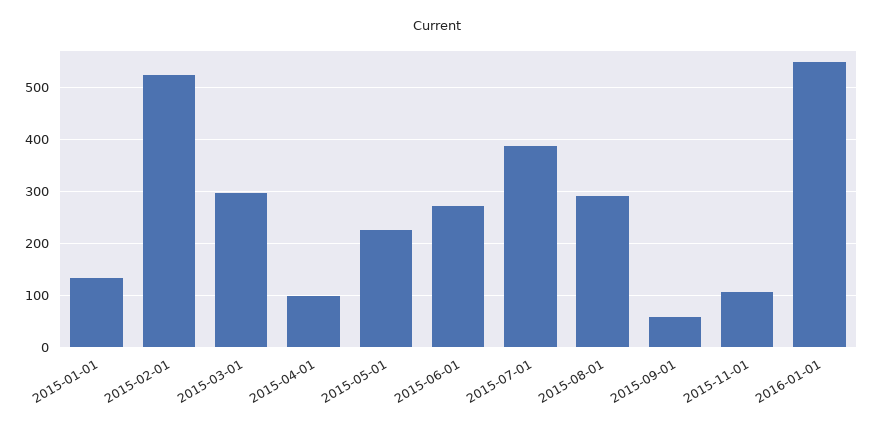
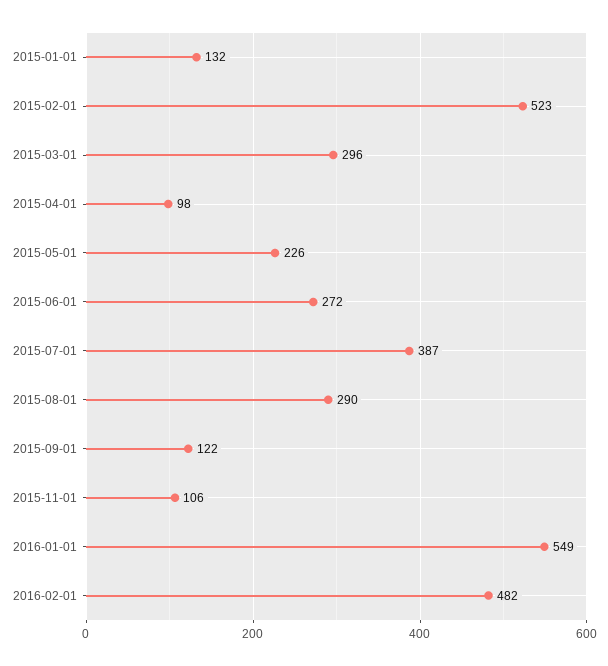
2015-09-01: 60 -> 122
2016-02-01: none -> 482

